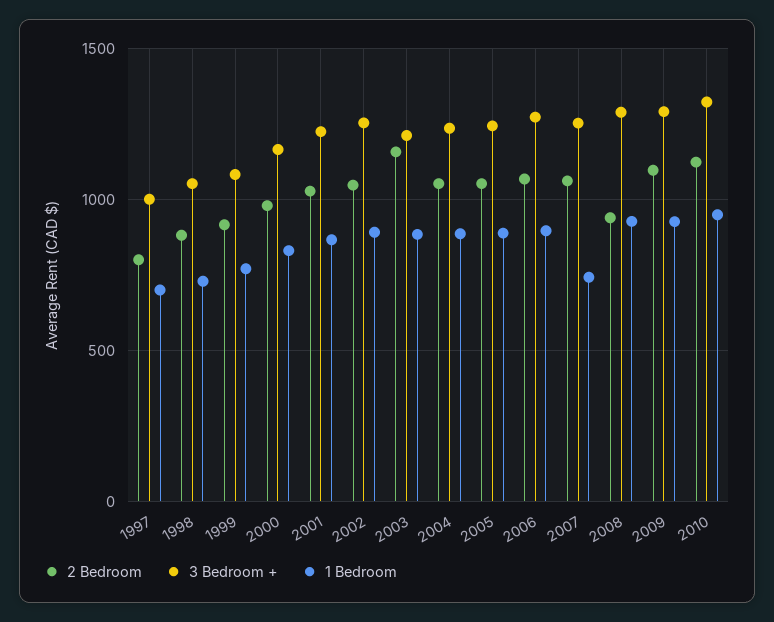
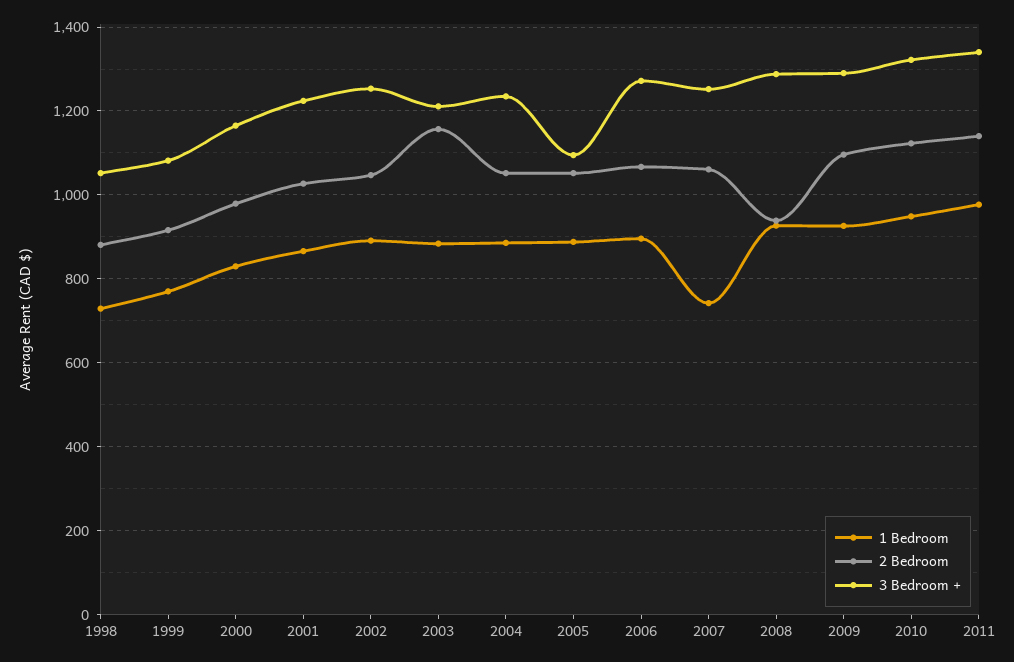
2 Bedroom, 1997: 800 -> none
3 Bedroom +, 1997: 1000 -> none
1 Bedroom, 1997: 700 -> none
3 Bedroom +, 2005: 1250 -> 1100
1 Bedroom, 2011: none -> 980
2 Bedroom, 2011: none -> 1140
3 Bedroom +, 2011: none -> 1340

